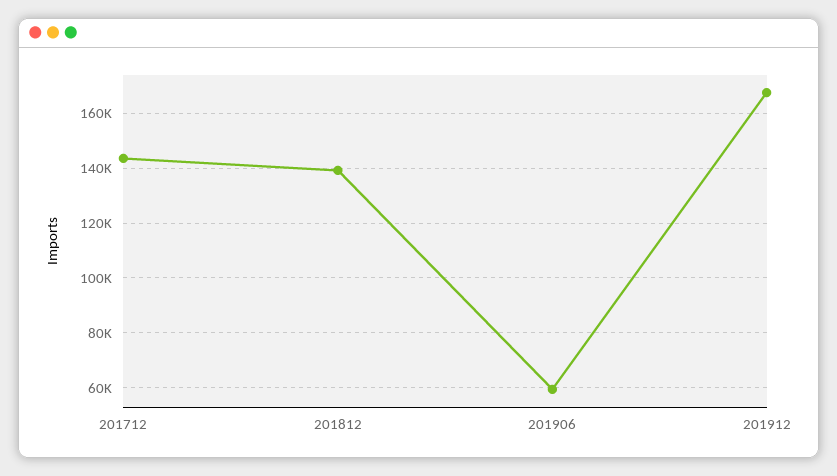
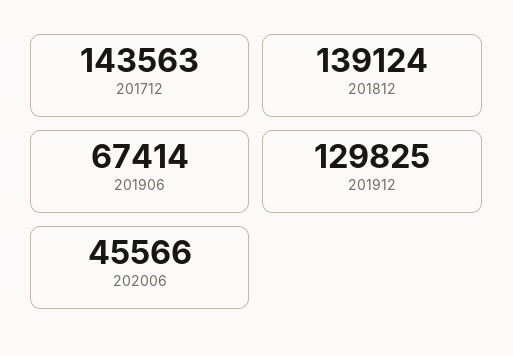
201906: 60000 -> 67414
201912: 167500 -> 129825
202006: none -> 45566

